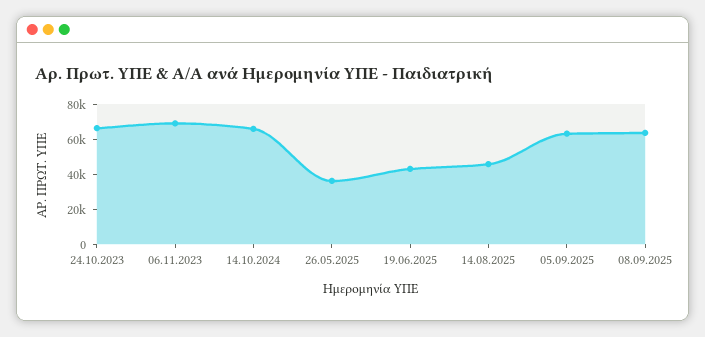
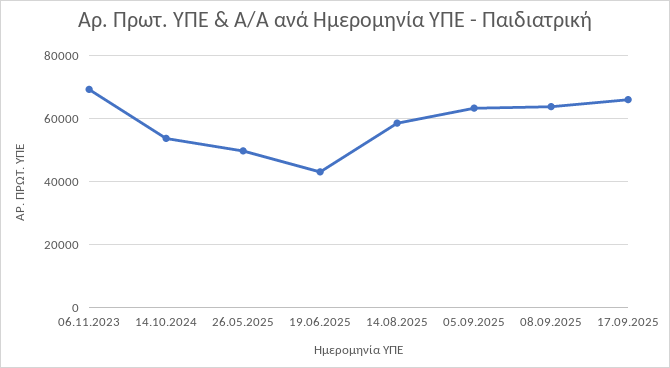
24.10.2023: 65000 -> none
14.10.2024: 65000 -> 54000
26.05.2025: 35000 -> 50000
14.08.2025: 45000 -> 58000
17.09.2025: none -> 66000

